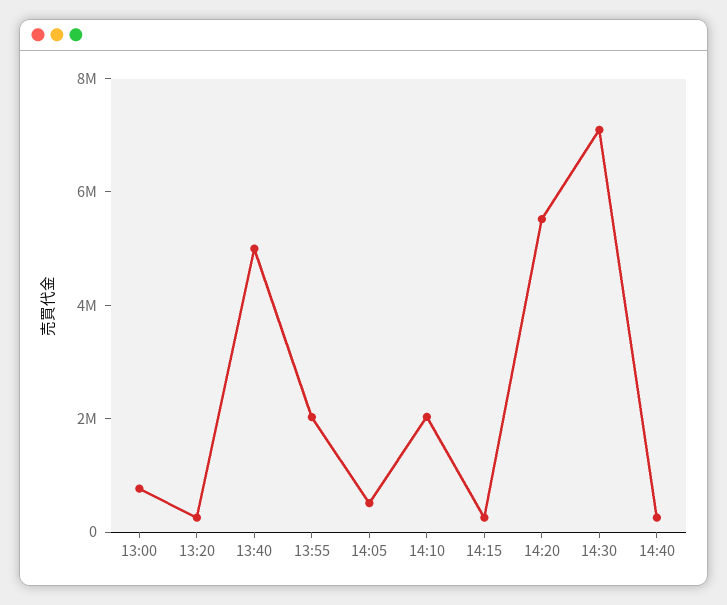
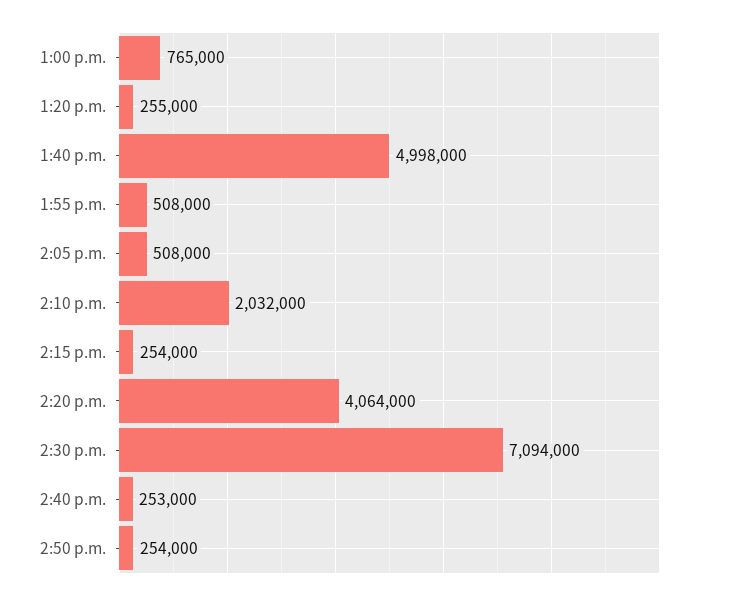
13:55: 2000000 -> 508000
14:20: 5500000 -> 4064000
2:50 p.m.: none -> 254000

